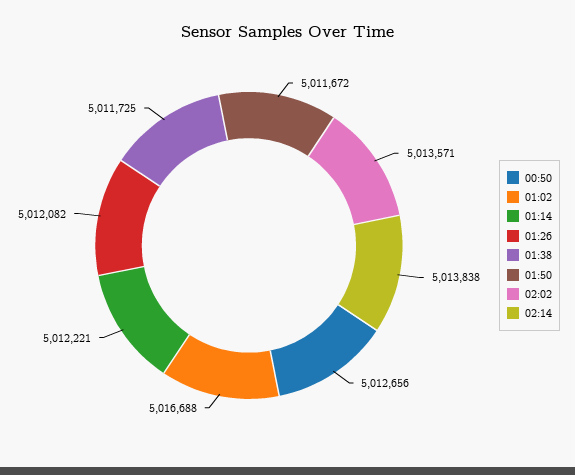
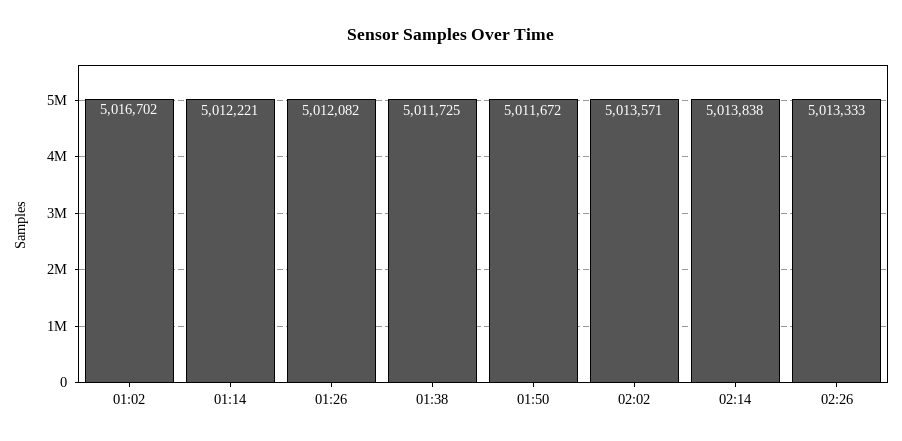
00:50: 5012656 -> none
01:02: 5016688 -> 5016702
02:26: none -> 5013333

